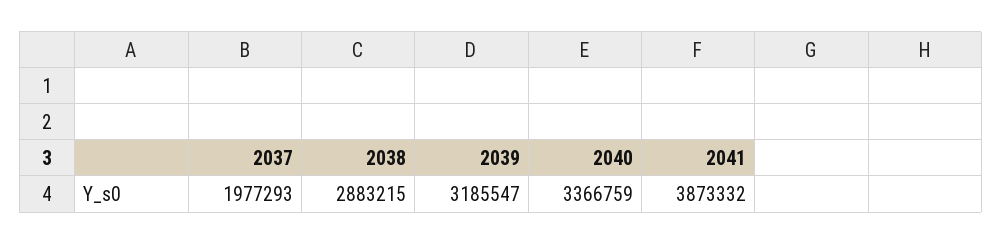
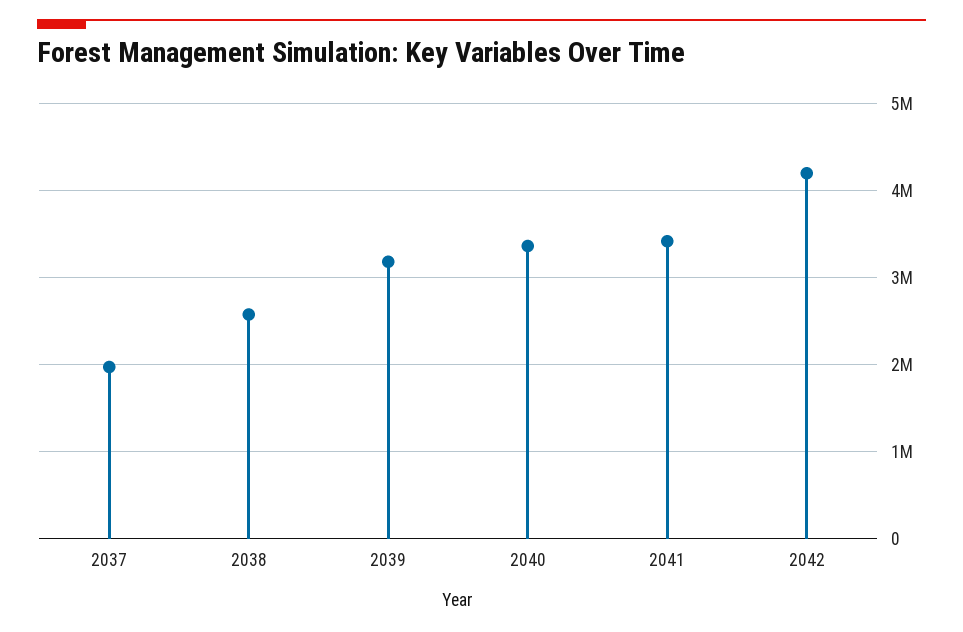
2038: 2883215 -> 2600000
2041: 3873332 -> 3400000
2042: none -> 4200000

